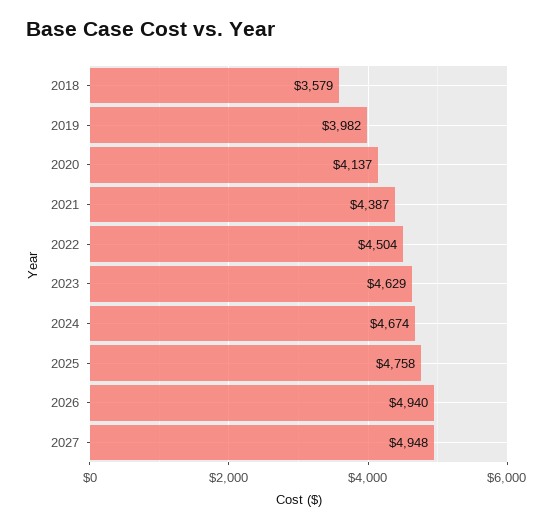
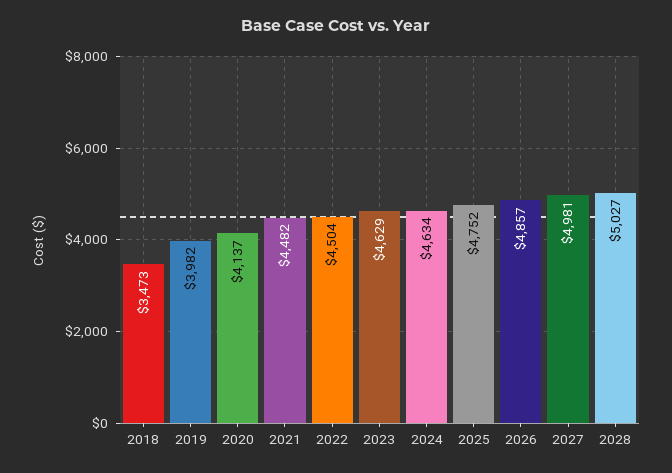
2018: 3579 -> 3473
2021: 4387 -> 4482
2024: 4674 -> 4634
2025: 4758 -> 4752
2026: 4940 -> 4857
2027: 4948 -> 4981
2028: none -> 5027

